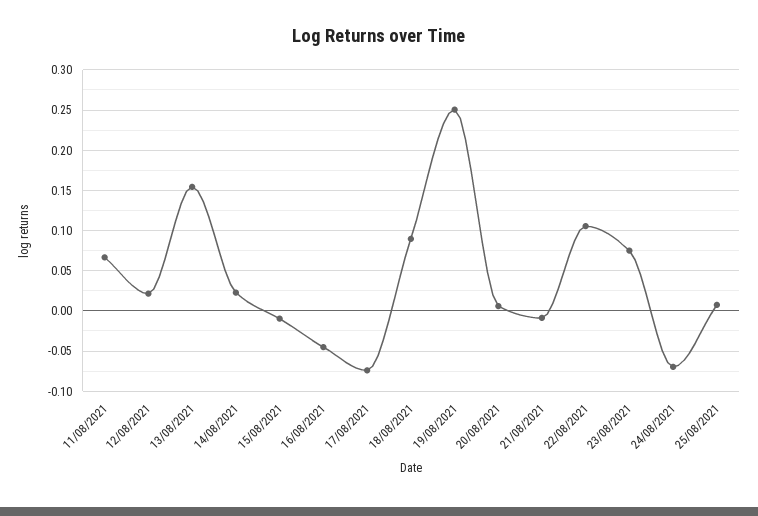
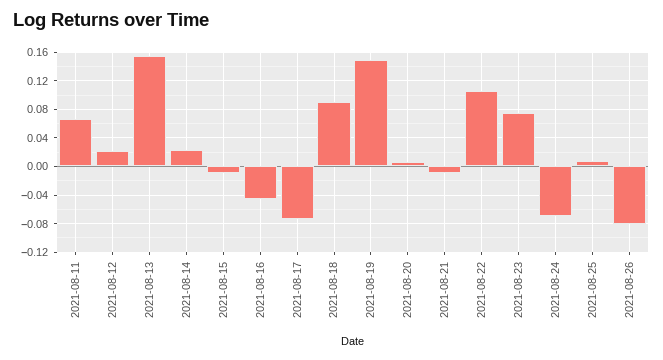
19/08/2021: 0.25 -> 0.15
2021-08-26: none -> -0.08

